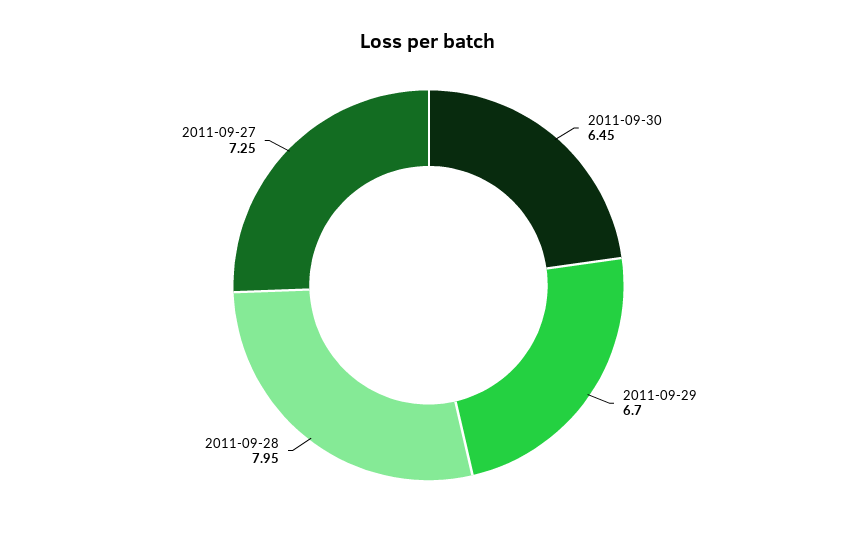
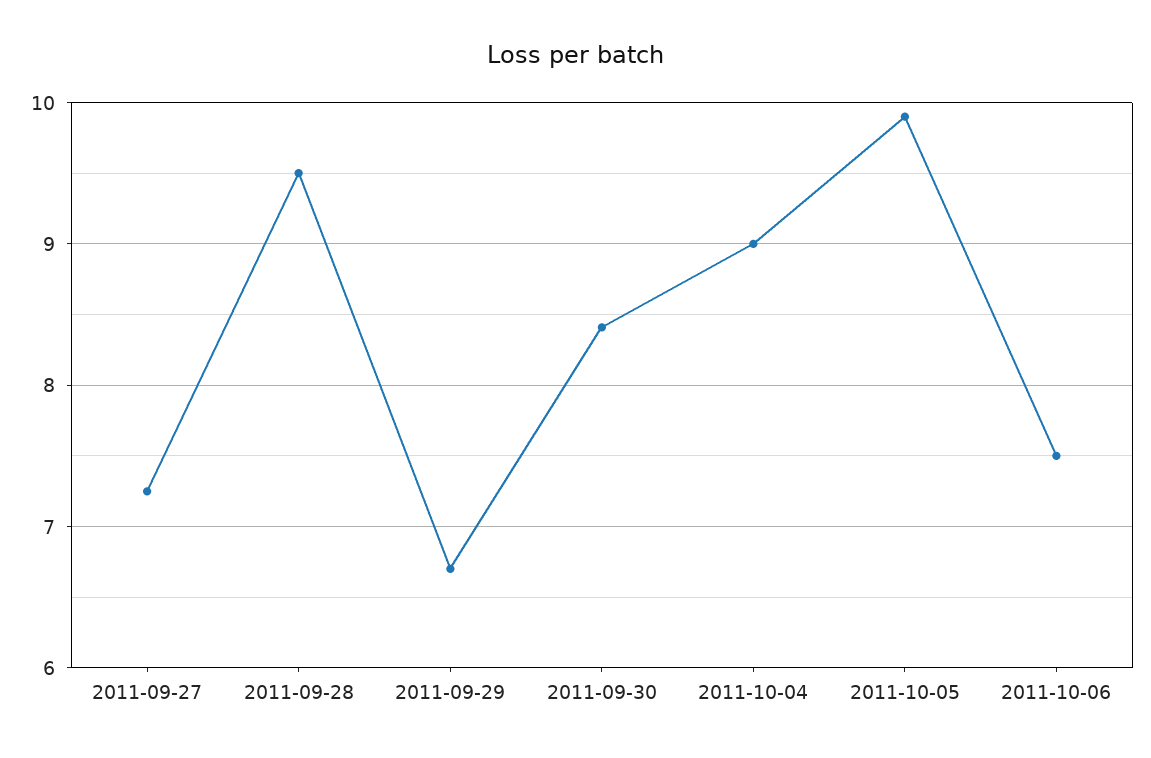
2011-09-30: 6.45 -> 8.4
2011-09-28: 7.95 -> 9.5
2011-10-04: none -> 9
2011-10-05: none -> 9.9
2011-10-06: none -> 7.5

